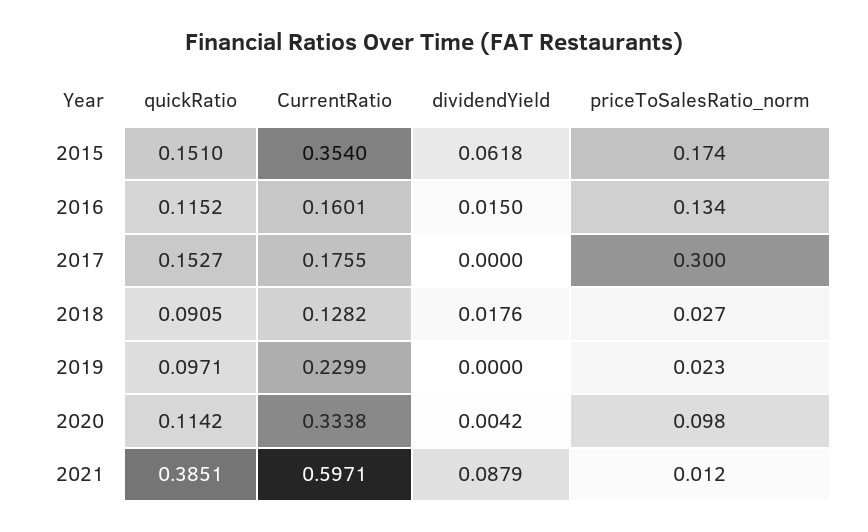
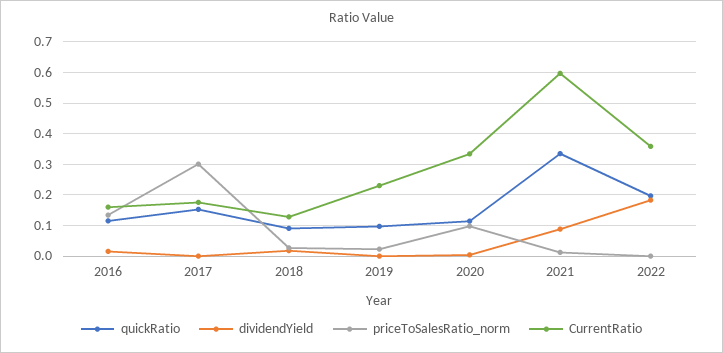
quickRatio, 2015: 0.151 -> none
CurrentRatio, 2015: 0.354 -> none
dividendYield, 2015: 0.0618 -> none
priceToSalesRatio_norm, 2015: 0.174 -> none
quickRatio, 2021: 0.3851 -> 0.34
quickRatio, 2022: none -> 0.2
dividendYield, 2022: none -> 0.18
priceToSalesRatio_norm, 2022: none -> 0
CurrentRatio, 2022: none -> 0.36

